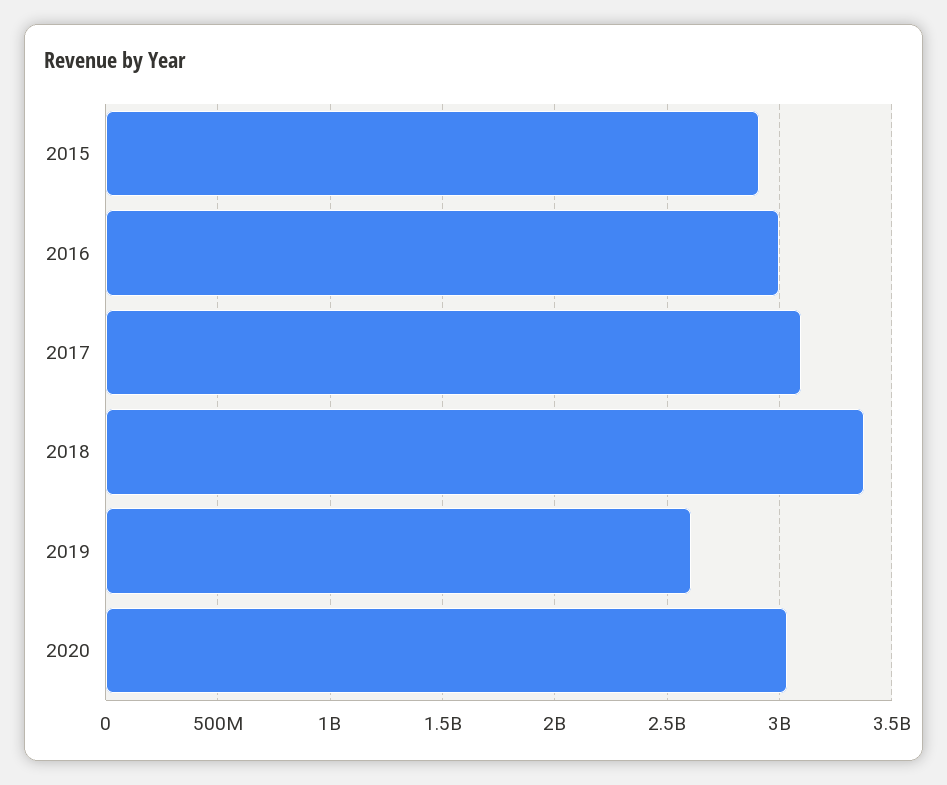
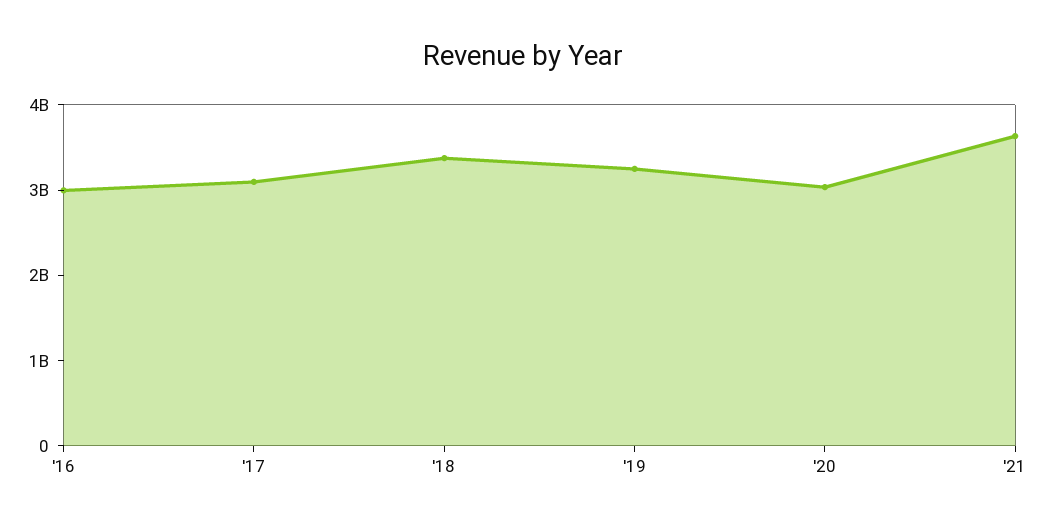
2015: 2900000000 -> none
2019: 2600000000 -> 3200000000
'21: none -> 3600000000

